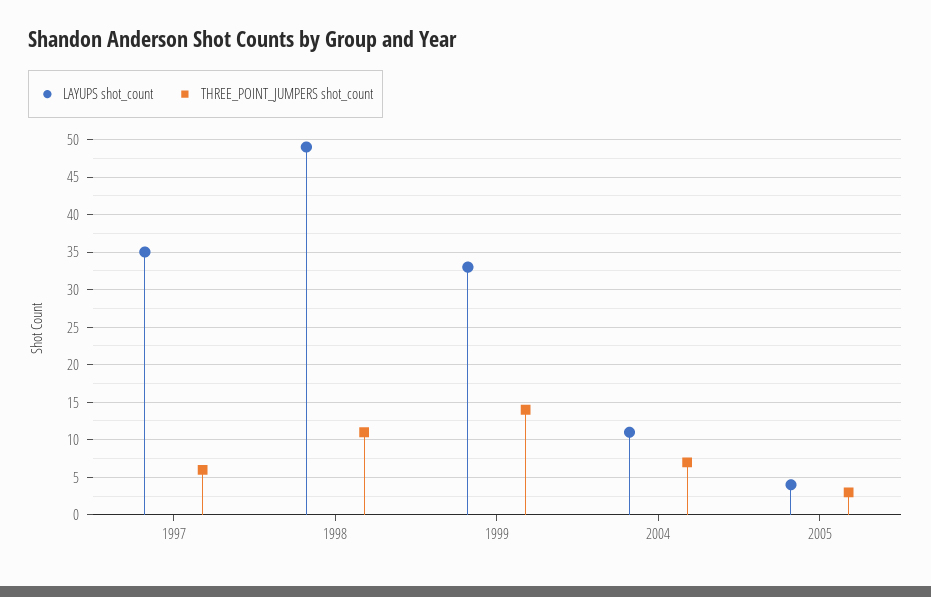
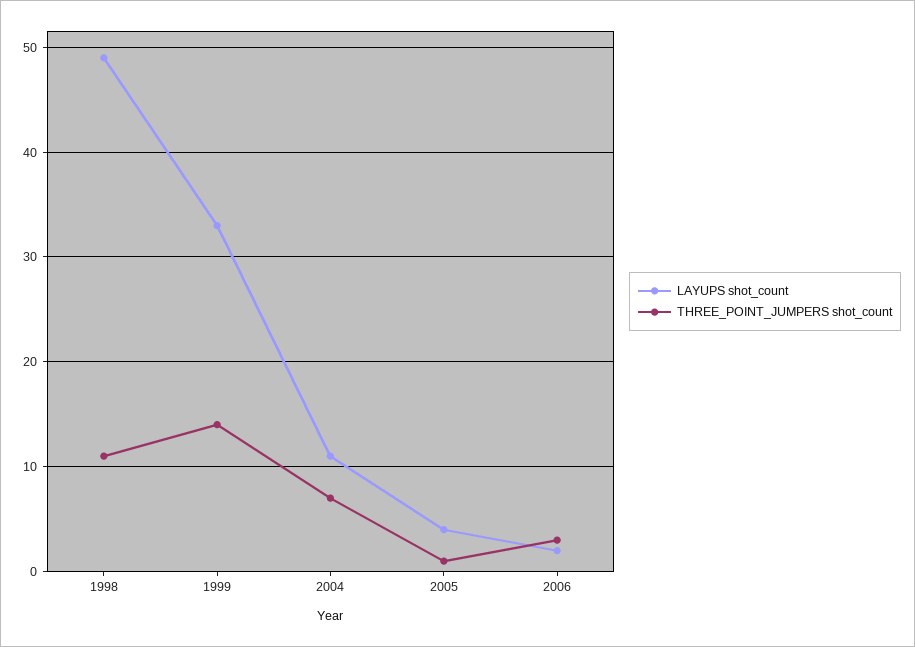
LAYUPS shot_count, 1997: 35 -> none
THREE_POINT_JUMPERS shot_count, 1997: 6 -> none
THREE_POINT_JUMPERS shot_count, 2005: 3 -> 1
LAYUPS shot_count, 2006: none -> 2
THREE_POINT_JUMPERS shot_count, 2006: none -> 3

